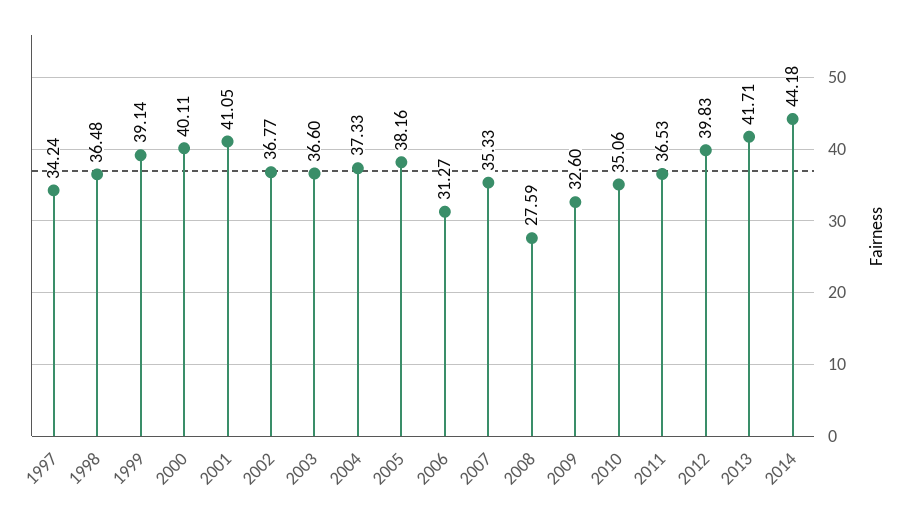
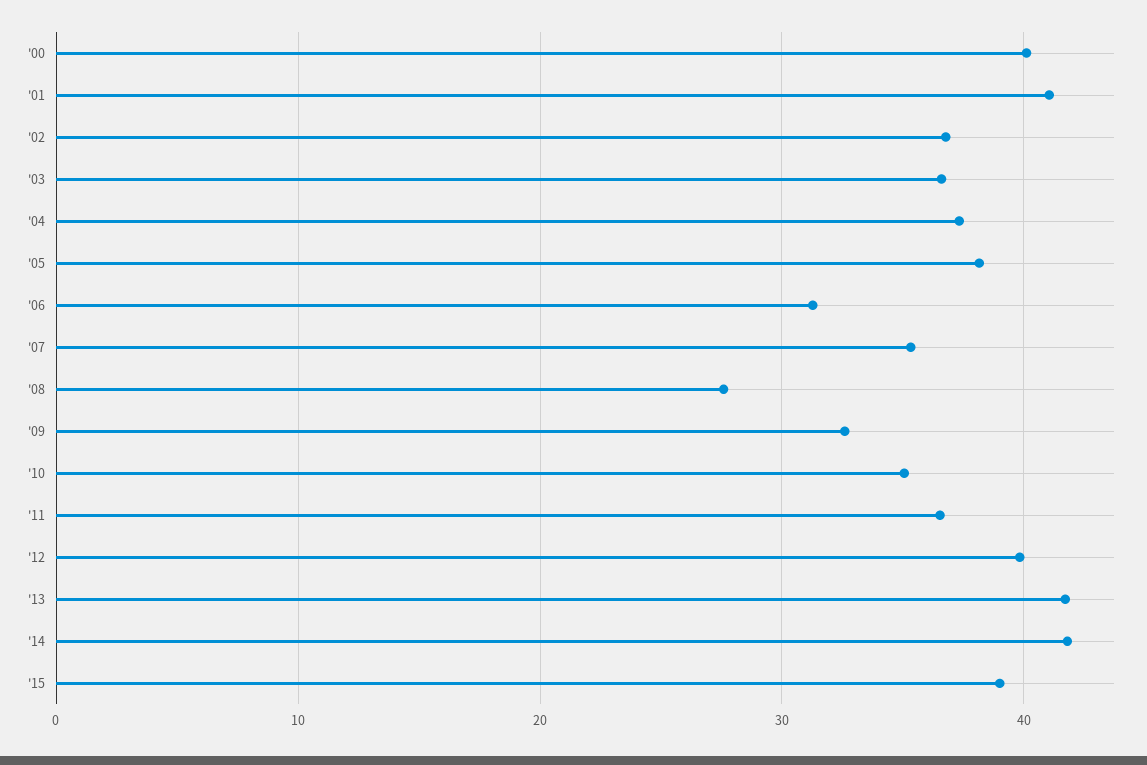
1997: 34.24 -> none
1998: 36.48 -> none
1999: 39.14 -> none
2014: 44.18 -> 42
'15: none -> 39

